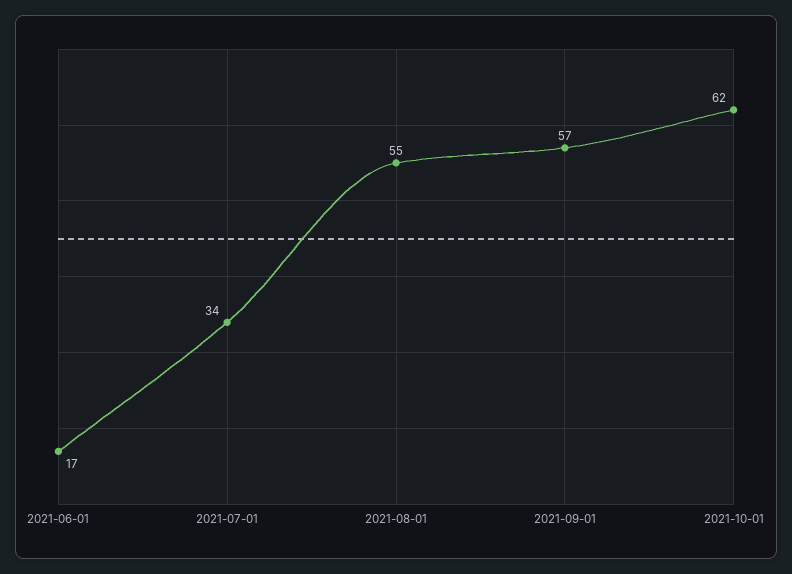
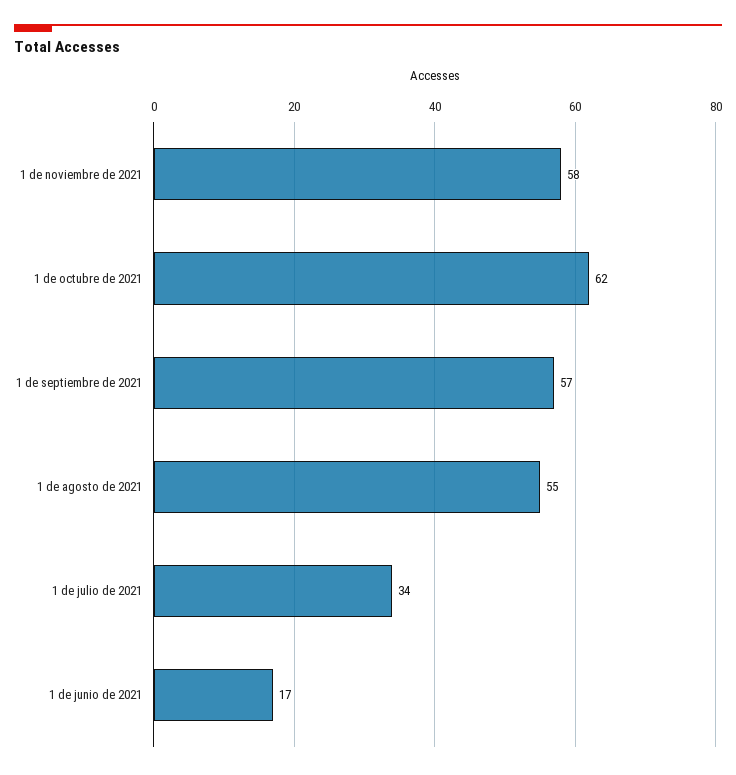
1 de noviembre de 2021: none -> 58

